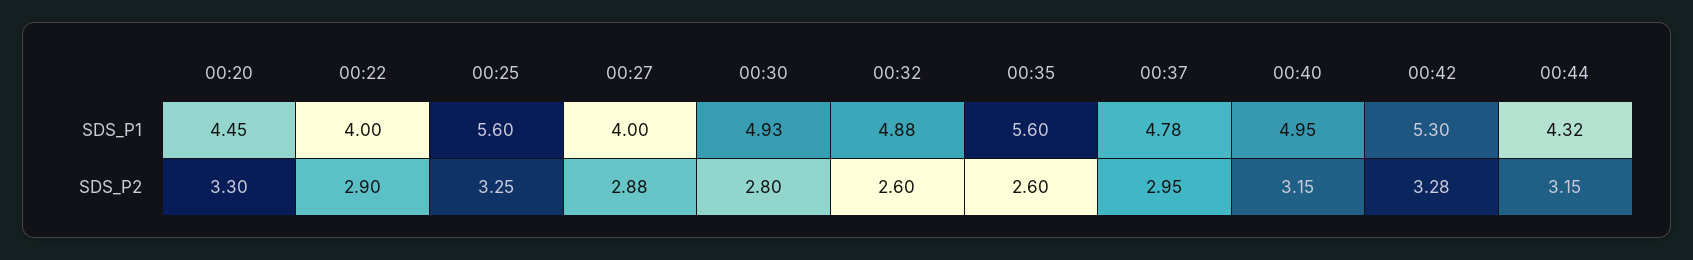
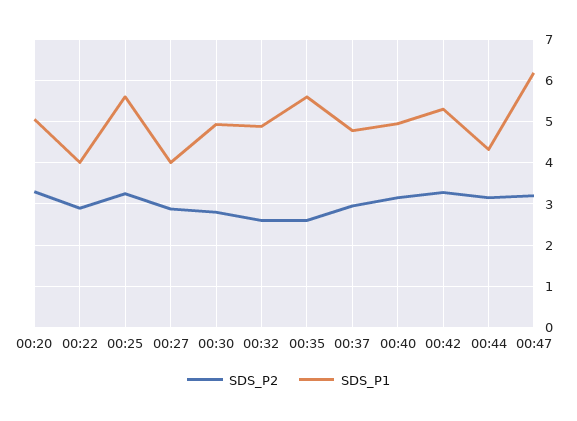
SDS_P1, 00:20: 4.45 -> 5
SDS_P2, 00:47: none -> 3.2
SDS_P1, 00:47: none -> 6.2

